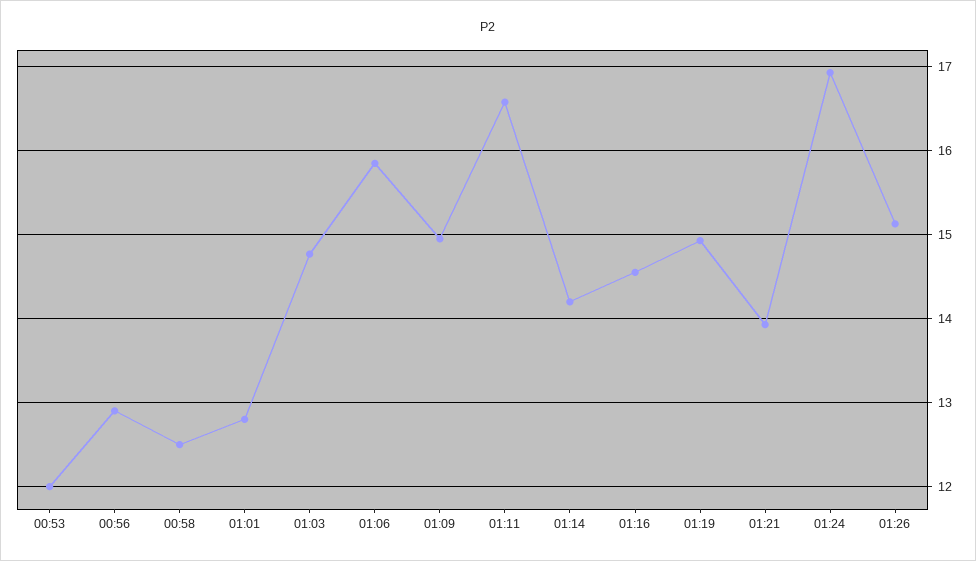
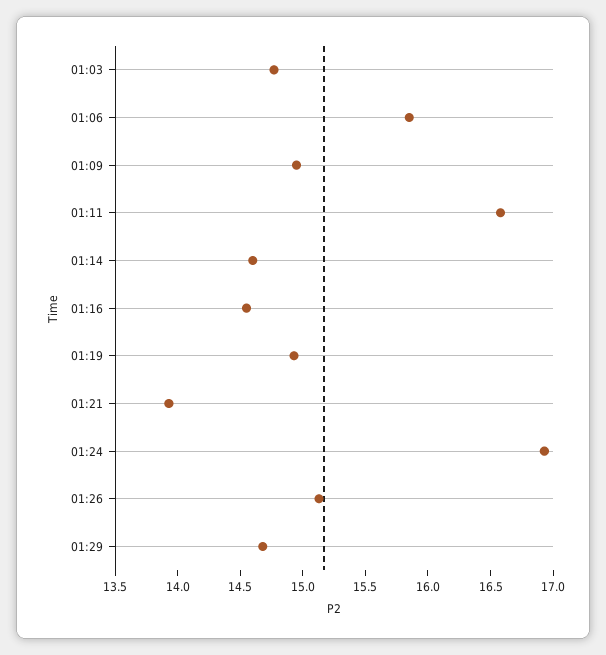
00:53: 12 -> none
00:56: 12.9 -> none
00:58: 12.5 -> none
01:01: 12.8 -> none
01:14: 14.2 -> 14.6
01:29: none -> 14.7

